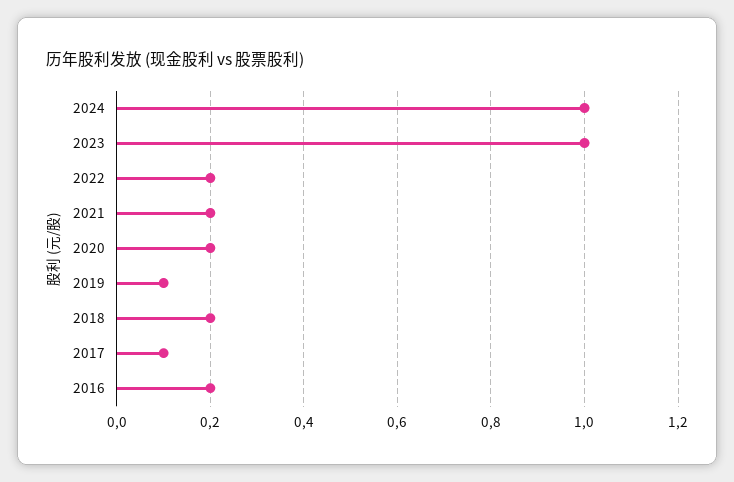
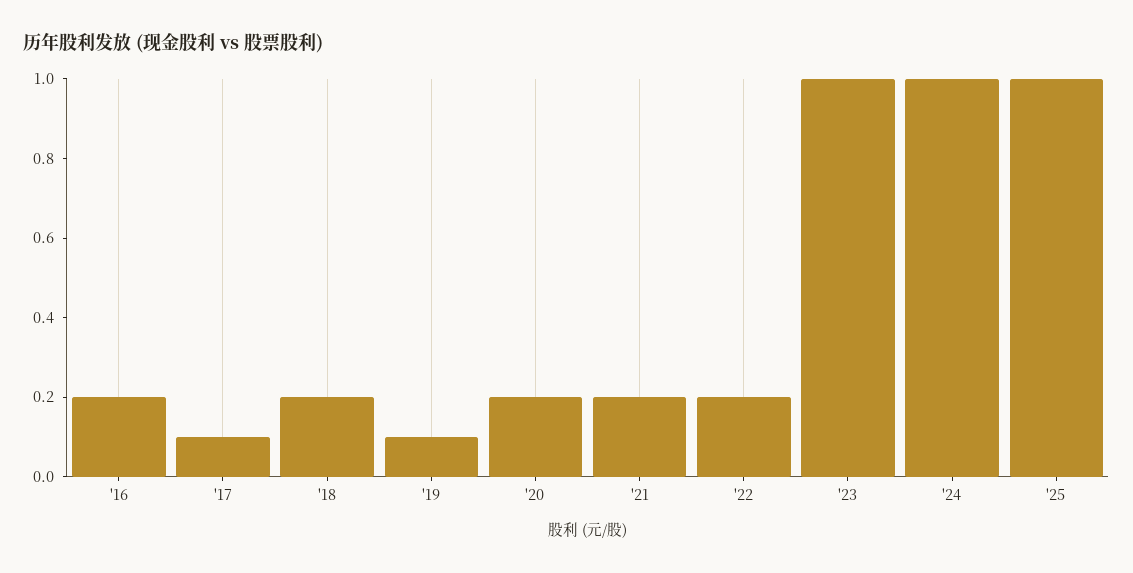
'25: none -> 1

